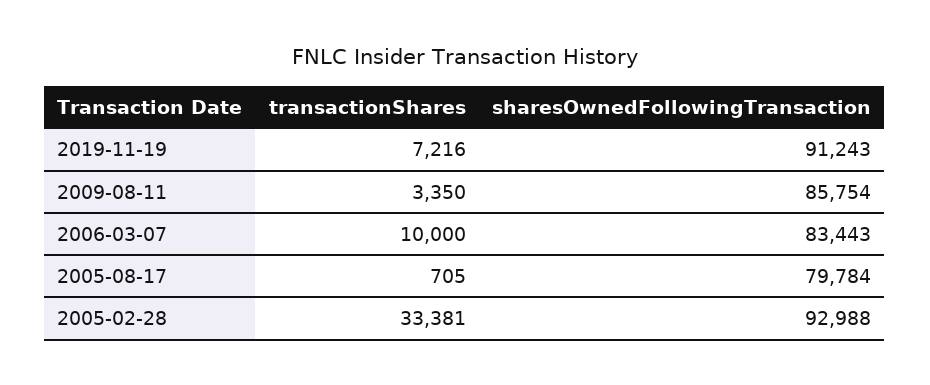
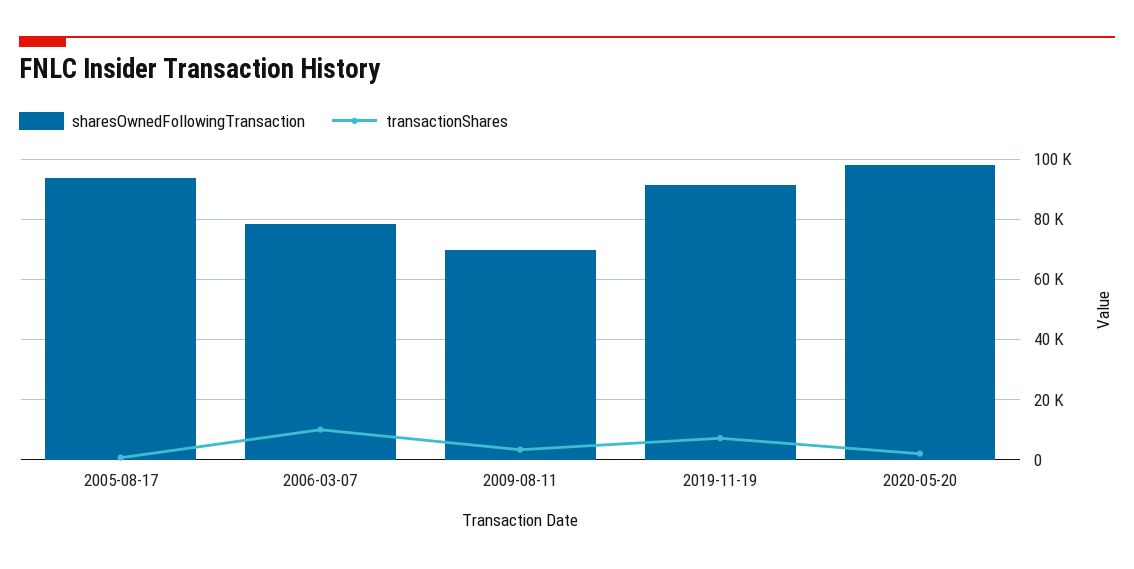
sharesOwnedFollowingTransaction, 2009-08-11: 85754 -> 70000
sharesOwnedFollowingTransaction, 2006-03-07: 83443 -> 78000
sharesOwnedFollowingTransaction, 2005-08-17: 79784 -> 94000
transactionShares, 2005-02-28: 33381 -> none
sharesOwnedFollowingTransaction, 2005-02-28: 92988 -> none
sharesOwnedFollowingTransaction, 2020-05-20: none -> 98000
transactionShares, 2020-05-20: none -> 2000

